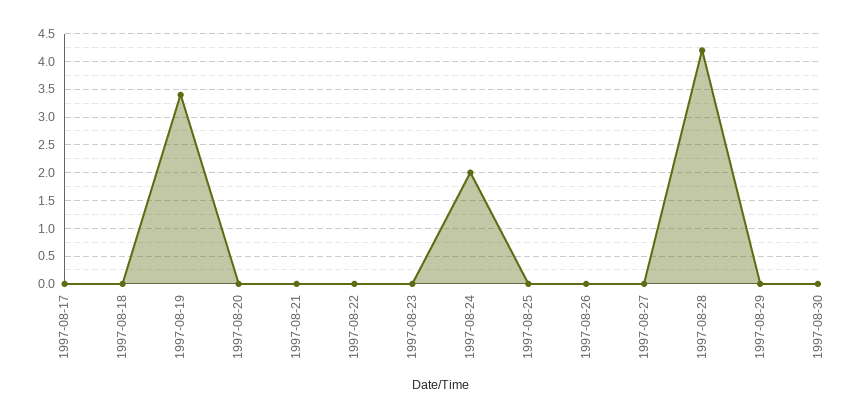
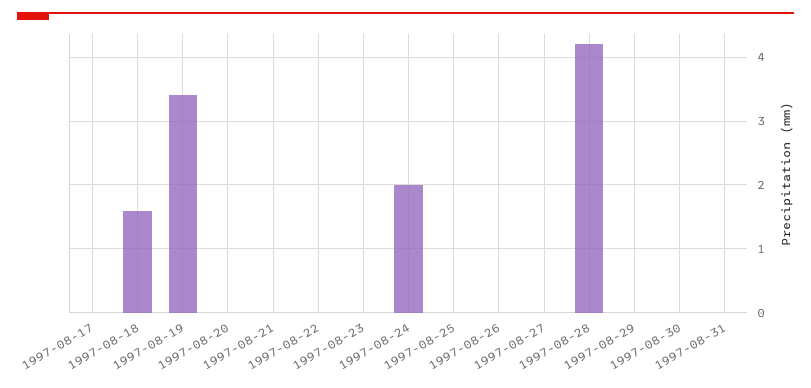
1997-08-18: 0 -> 1.6
1997-08-31: none -> 0

